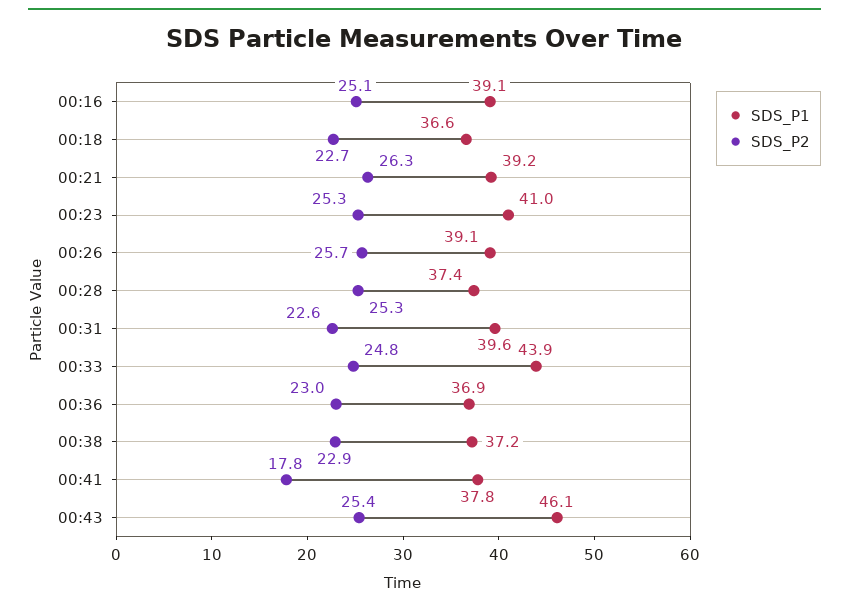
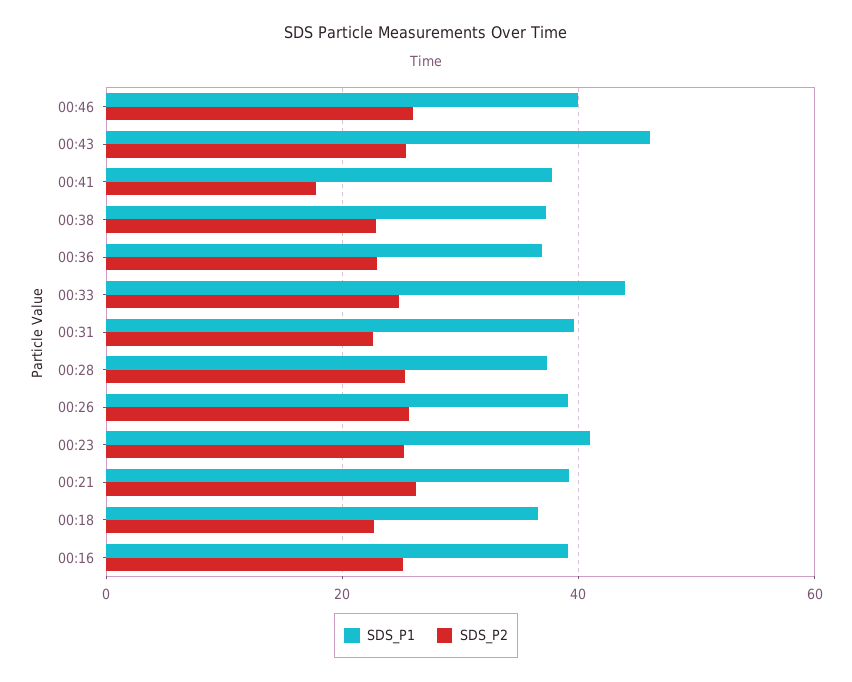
SDS_P1, 00:46: none -> 40
SDS_P2, 00:46: none -> 26

